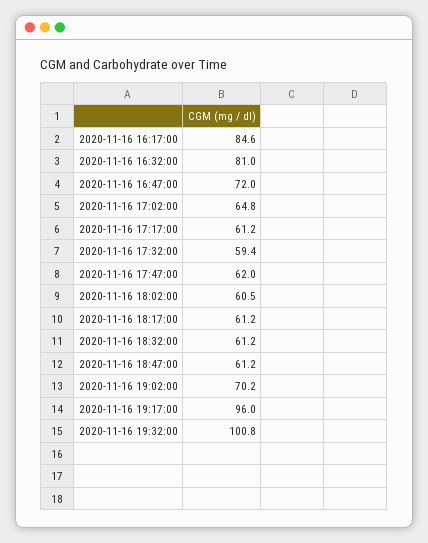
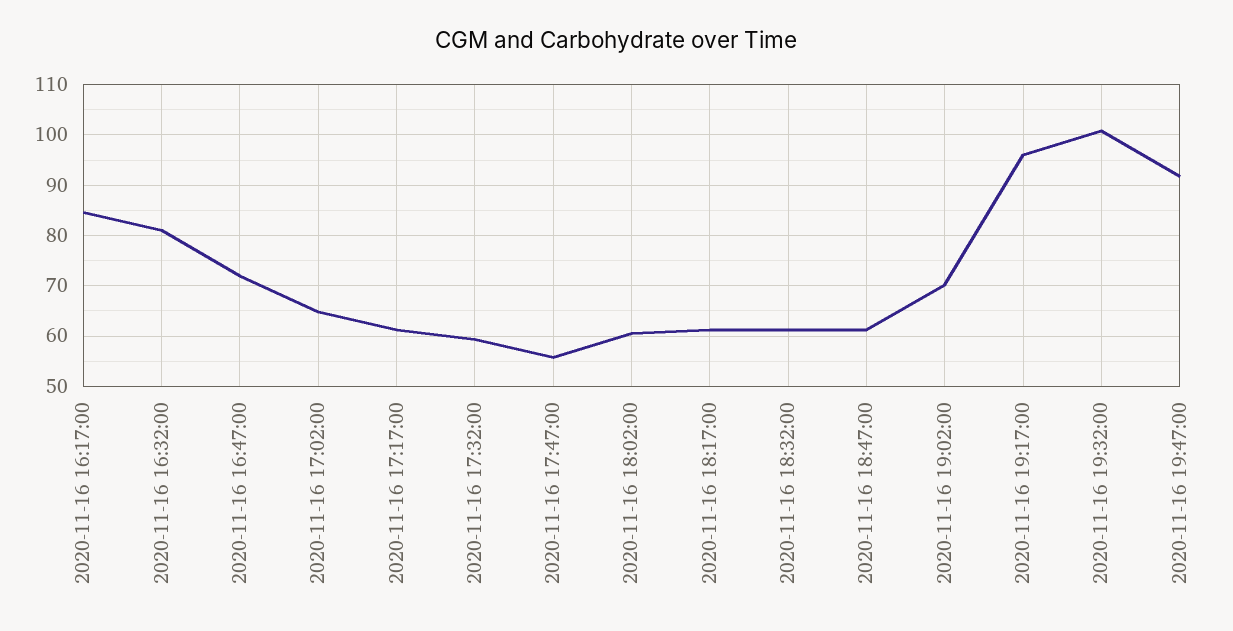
2020-11-16 17:47:00: 62 -> 56
2020-11-16 19:47:00: none -> 92

